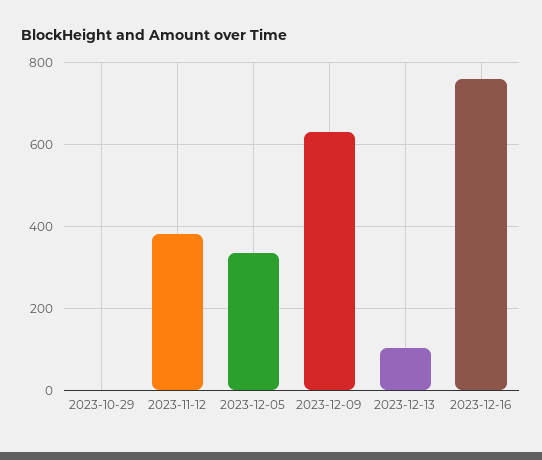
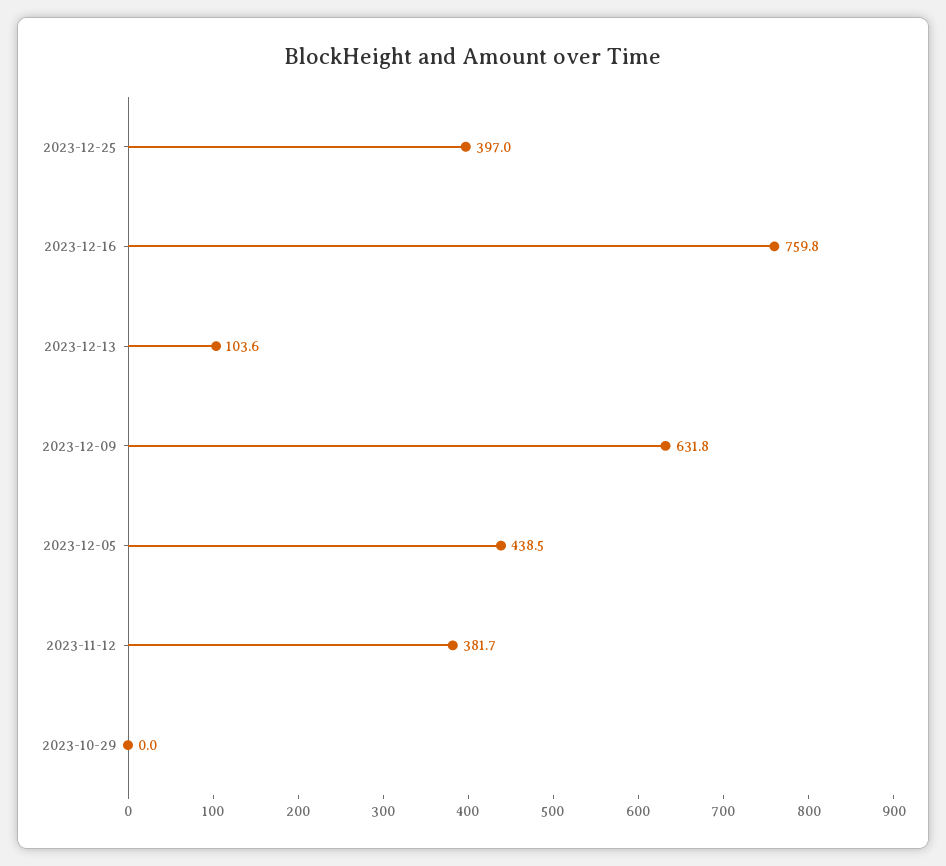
2023-12-05: 340 -> 438.5
2023-12-25: none -> 397

